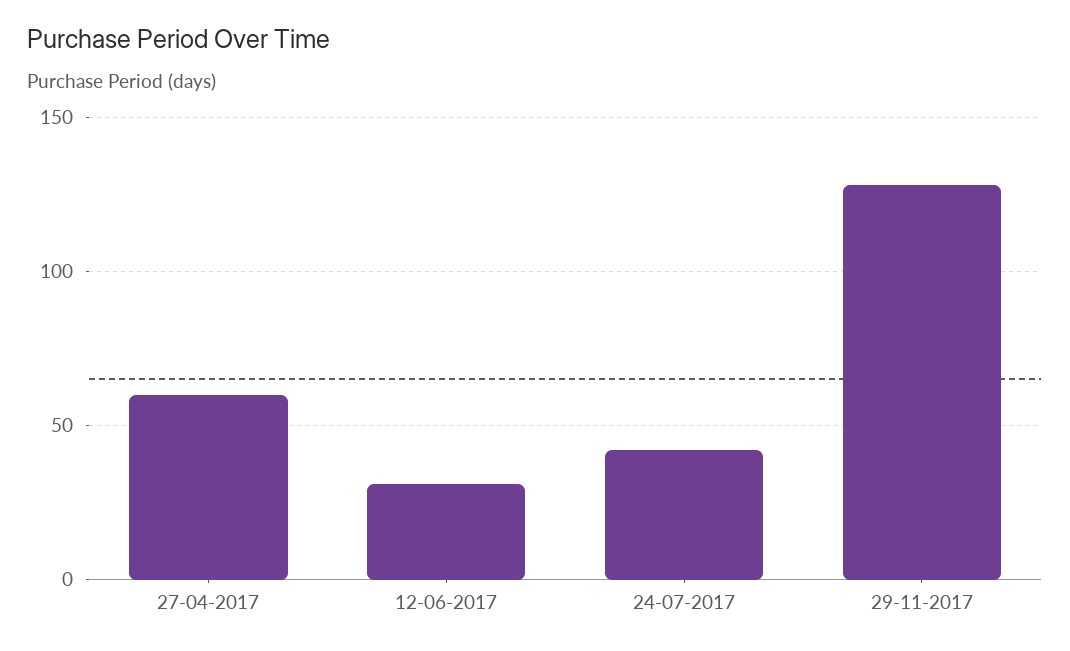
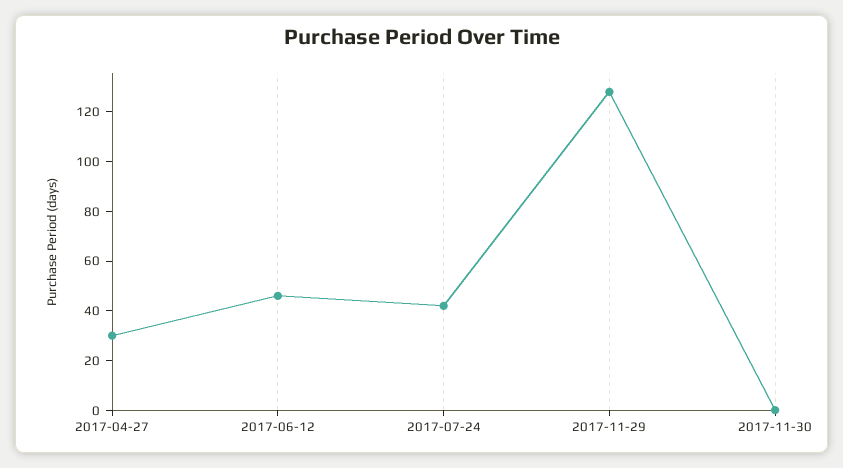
27-04-2017: 60 -> 30
12-06-2017: 30 -> 45
2017-11-30: none -> 0

